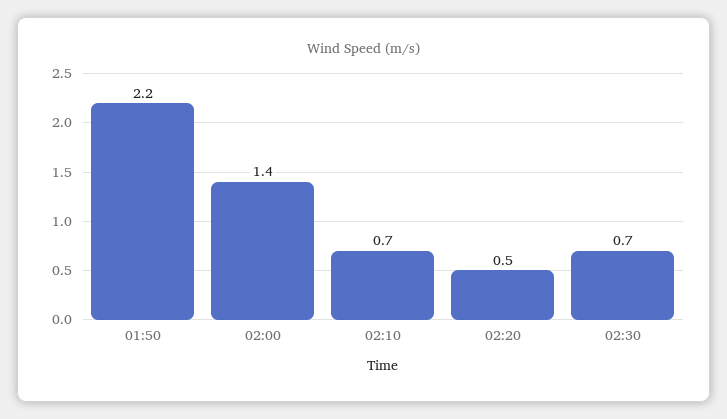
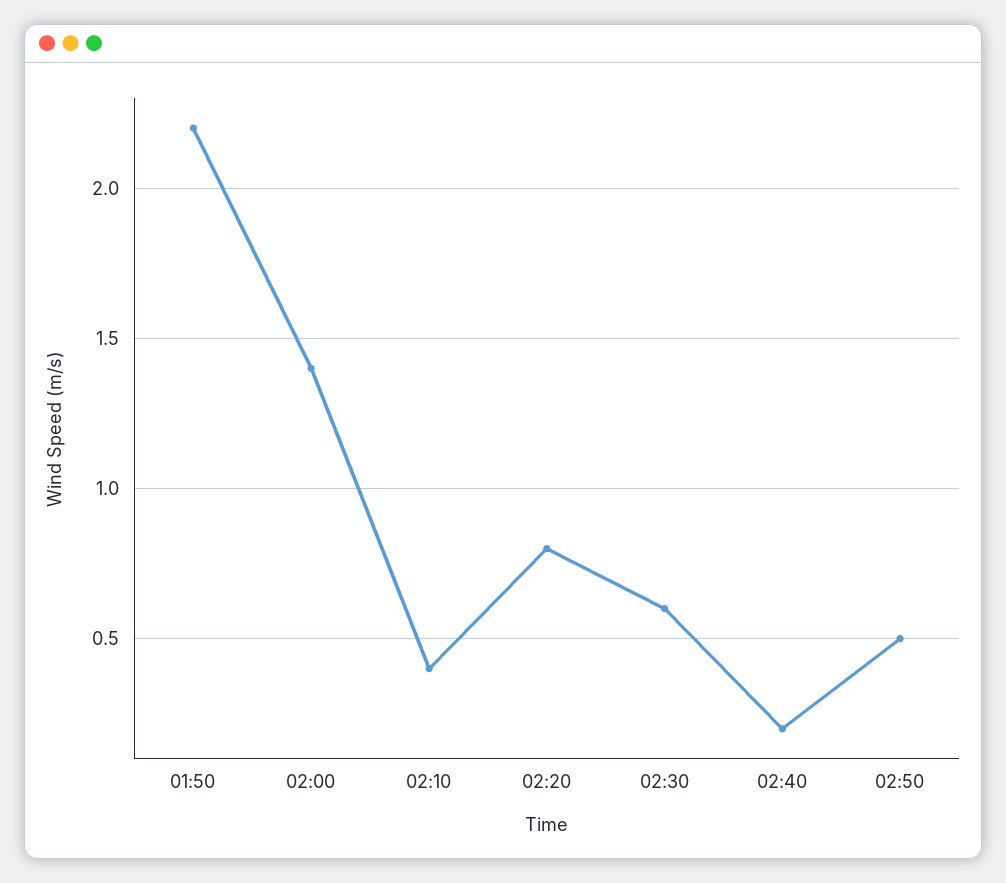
02:10: 0.7 -> 0.4
02:20: 0.5 -> 0.8
02:30: 0.7 -> 0.6
02:40: none -> 0.2
02:50: none -> 0.5

